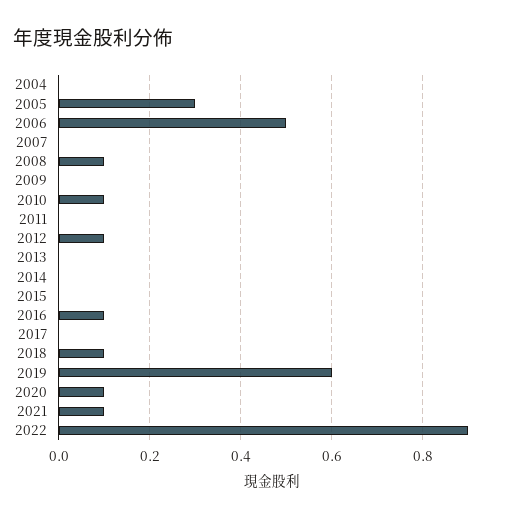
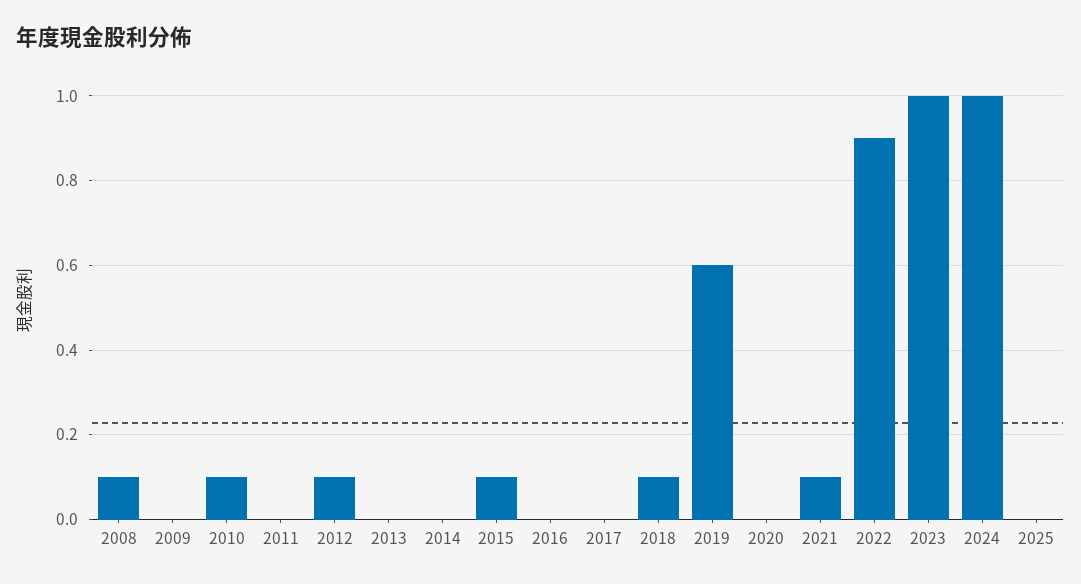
2004: 0 -> none
2005: 0.3 -> none
2006: 0.5 -> none
2007: 0 -> none
2015: 0 -> 0.1
2016: 0.1 -> 0
2020: 0.1 -> 0
2023: none -> 1
2024: none -> 1
2025: none -> 0

